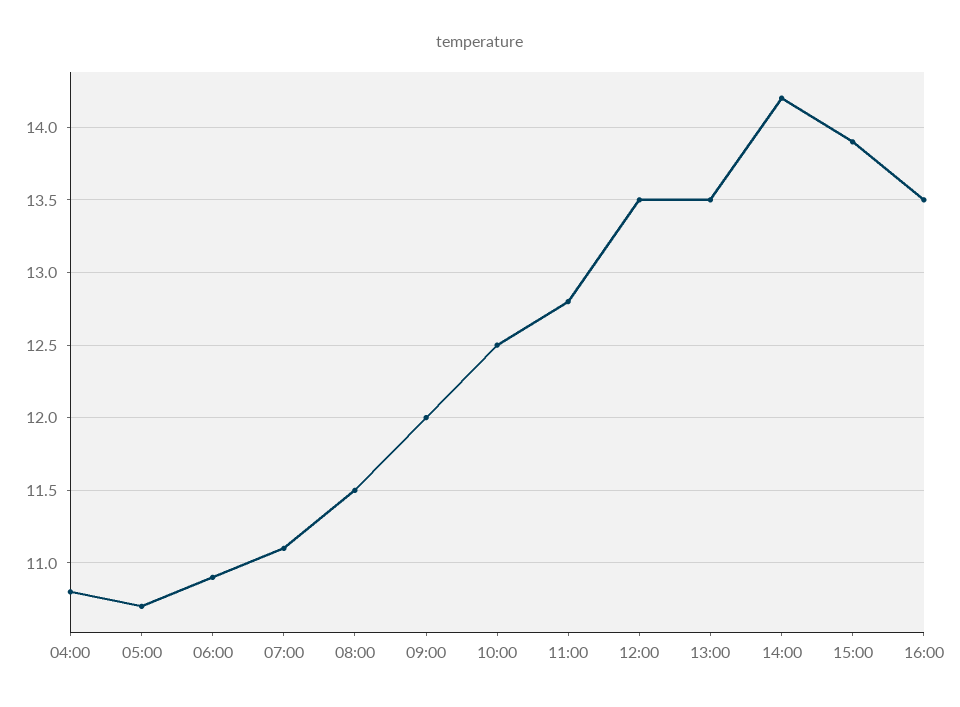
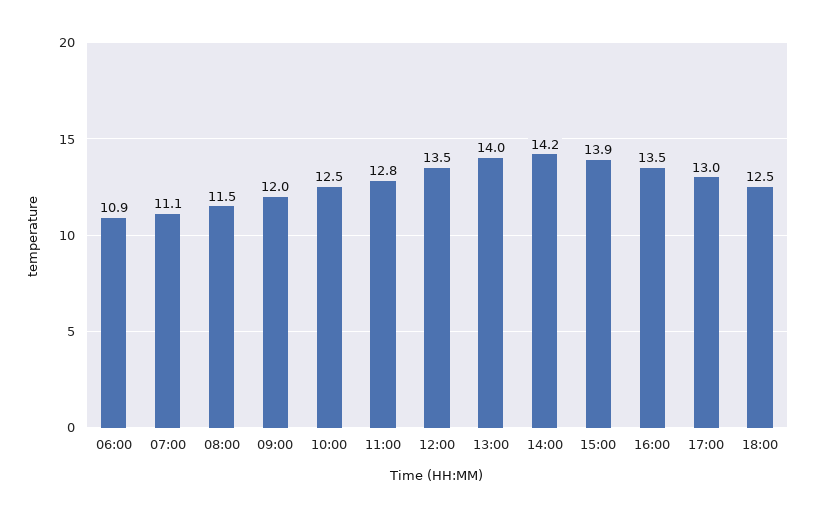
04:00: 10.8 -> none
05:00: 10.7 -> none
13:00: 13.5 -> 14
17:00: none -> 13
18:00: none -> 12.5

